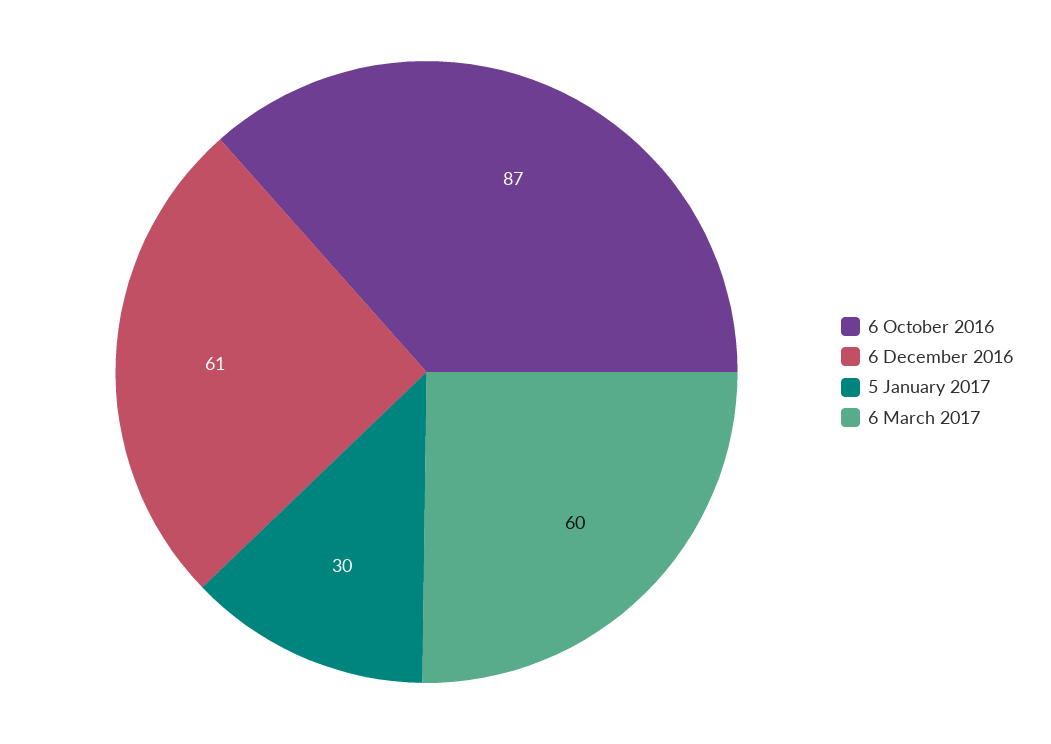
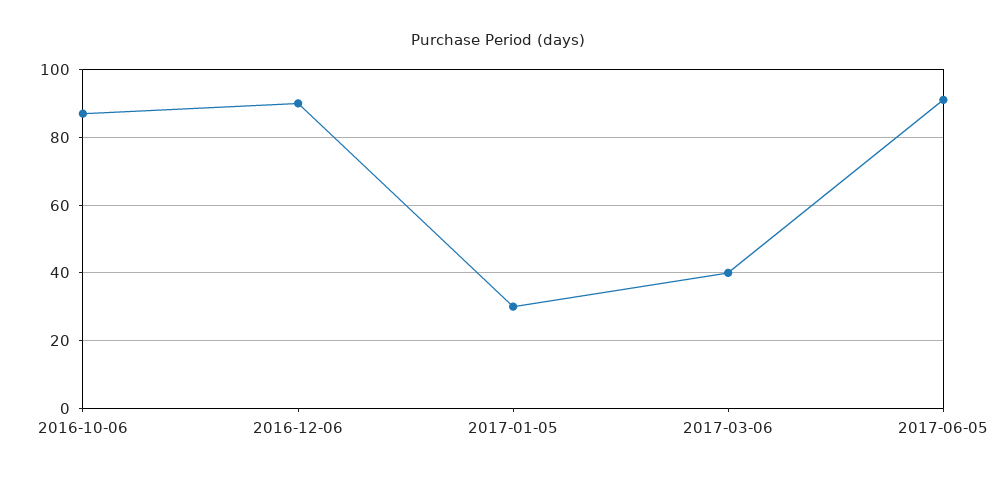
6 December 2016: 61 -> 90
6 March 2017: 60 -> 40
2017-06-05: none -> 90

